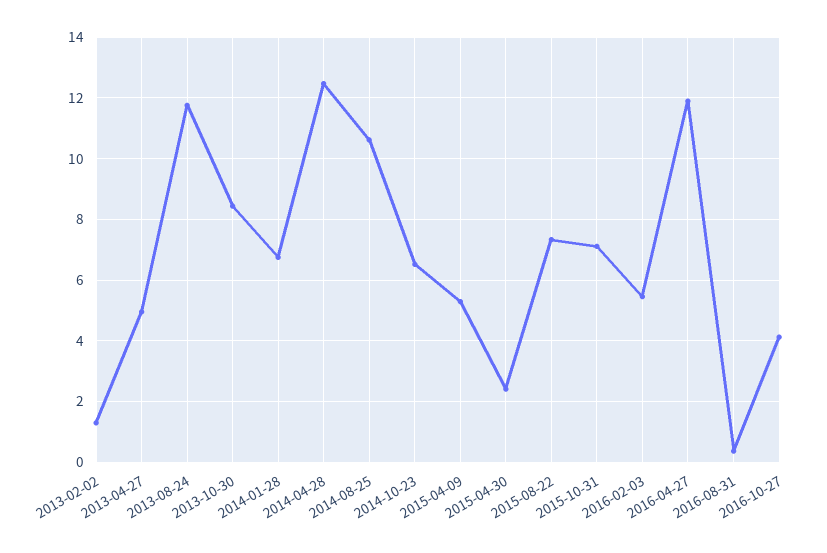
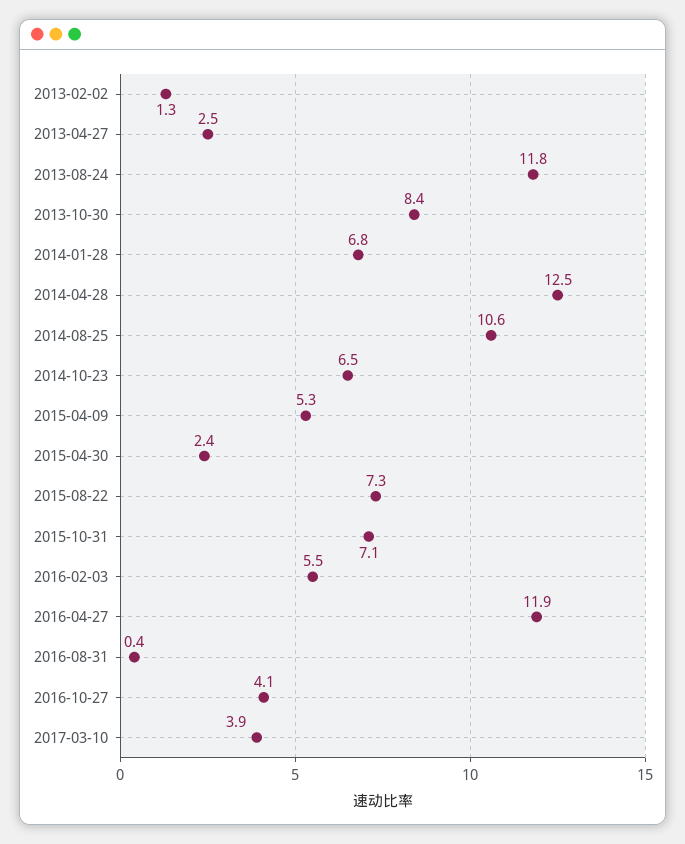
2013-04-27: 5 -> 2.5
2017-03-10: none -> 3.9

